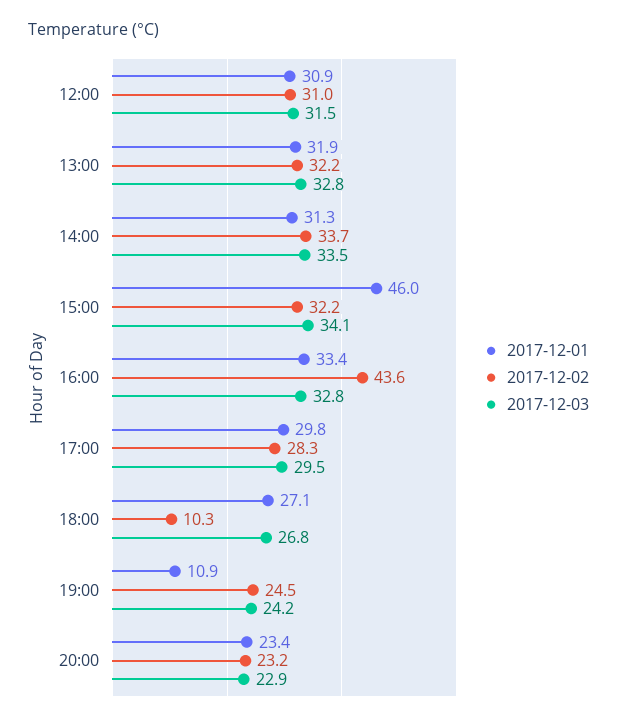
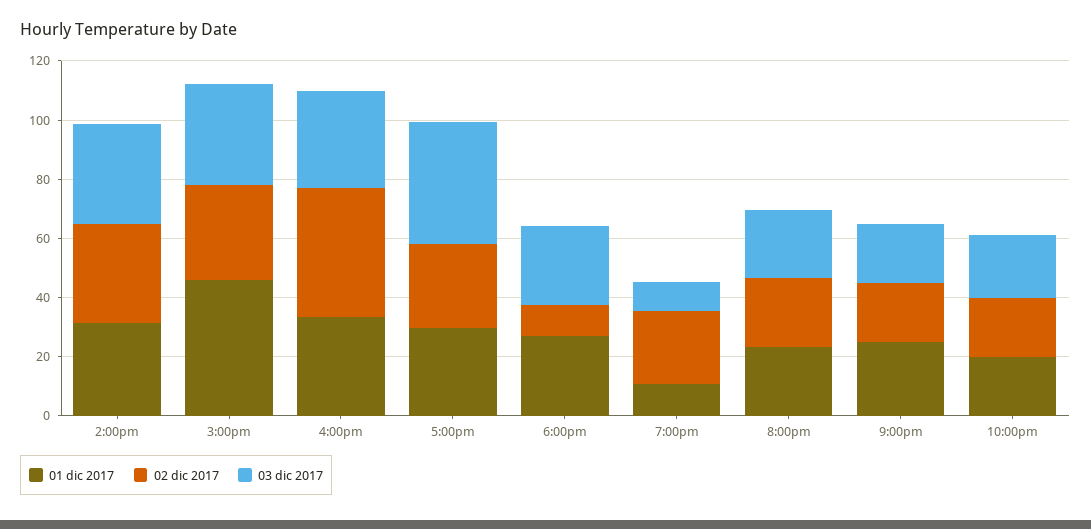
2017-12-01, 12:00: 30.9 -> none
2017-12-02, 12:00: 31 -> none
2017-12-03, 12:00: 31.5 -> none
2017-12-01, 13:00: 31.9 -> none
2017-12-02, 13:00: 32.2 -> none
2017-12-03, 13:00: 32.8 -> none
2017-12-03, 17:00: 29.5 -> 40
2017-12-03, 19:00: 24.2 -> 10
2017-12-01, 9:00pm: none -> 25
2017-12-02, 9:00pm: none -> 20
2017-12-03, 9:00pm: none -> 20
2017-12-01, 10:00pm: none -> 20
2017-12-02, 10:00pm: none -> 20
2017-12-03, 10:00pm: none -> 20

